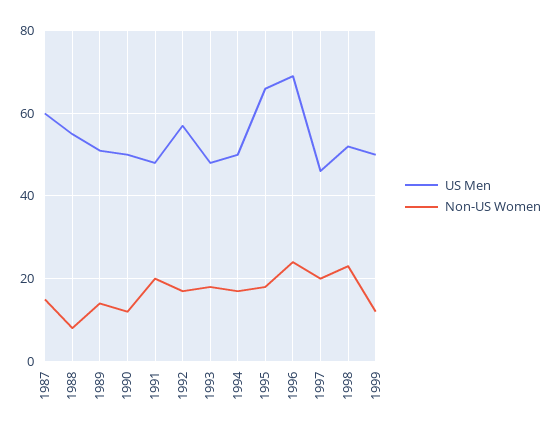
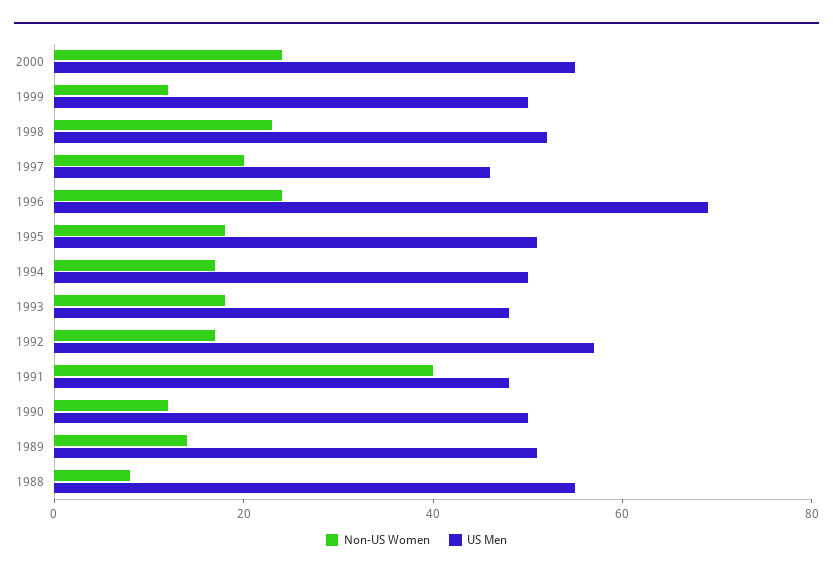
US Men, 1987: 60 -> none
Non-US Women, 1987: 15 -> none
Non-US Women, 1991: 20 -> 40
US Men, 1995: 65 -> 50
Non-US Women, 2000: none -> 25
US Men, 2000: none -> 55

